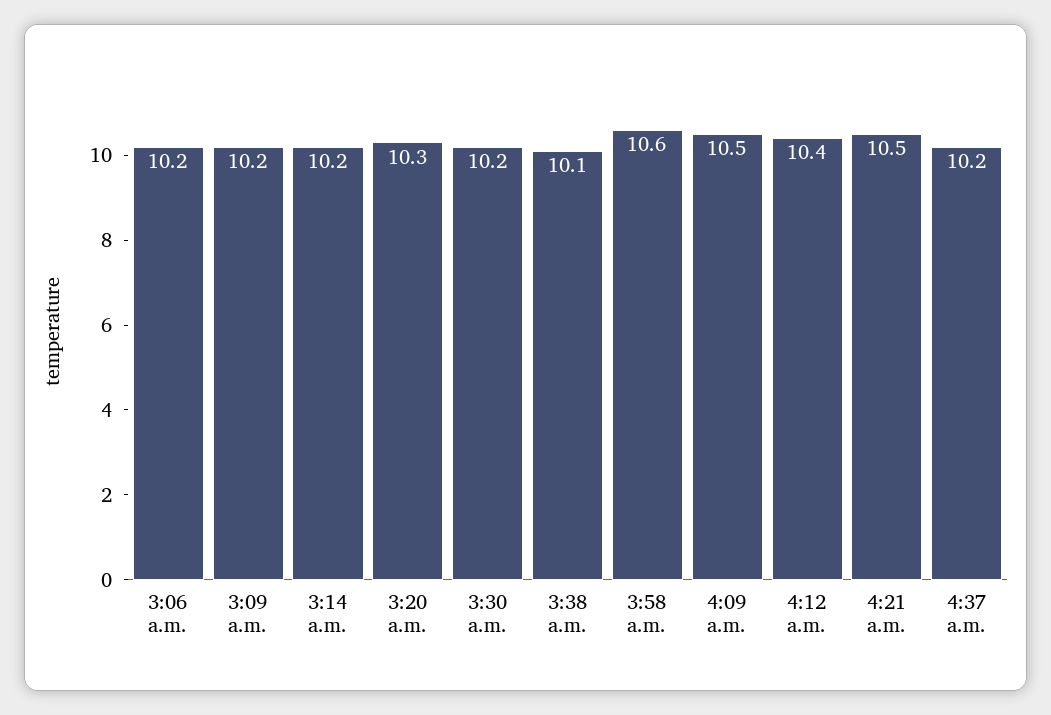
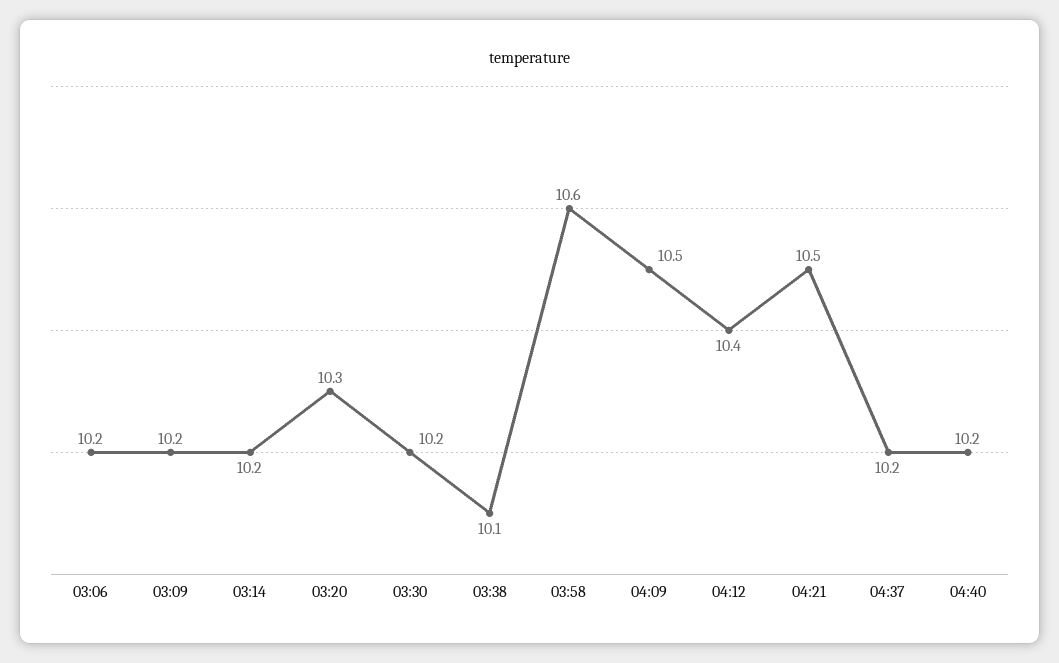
04:40: none -> 10.2

